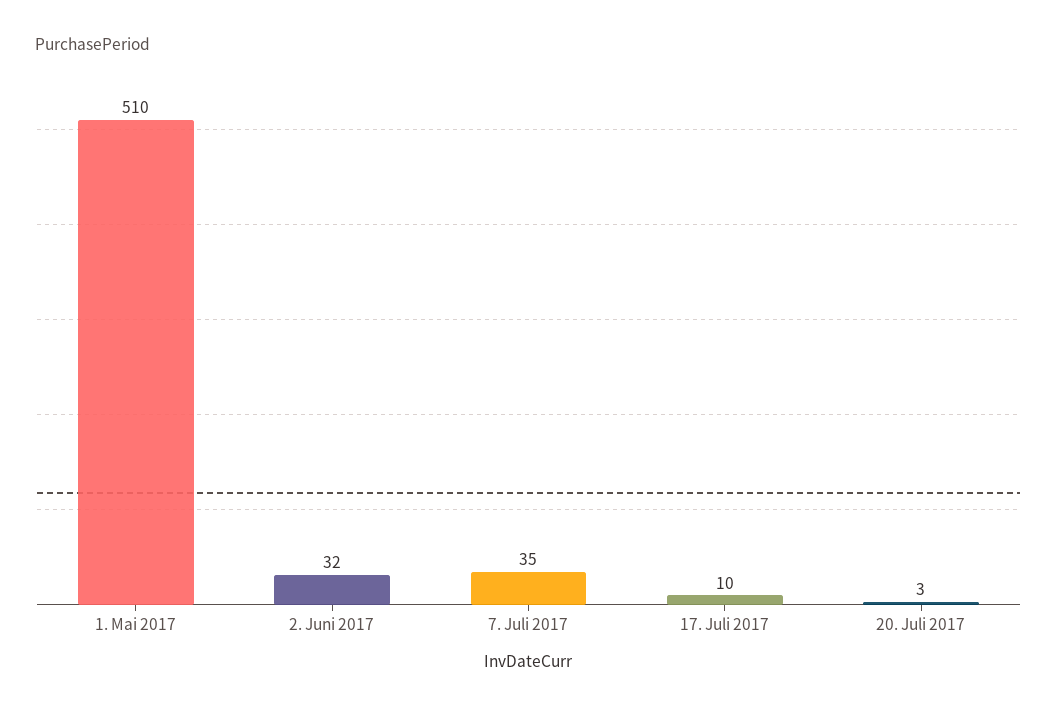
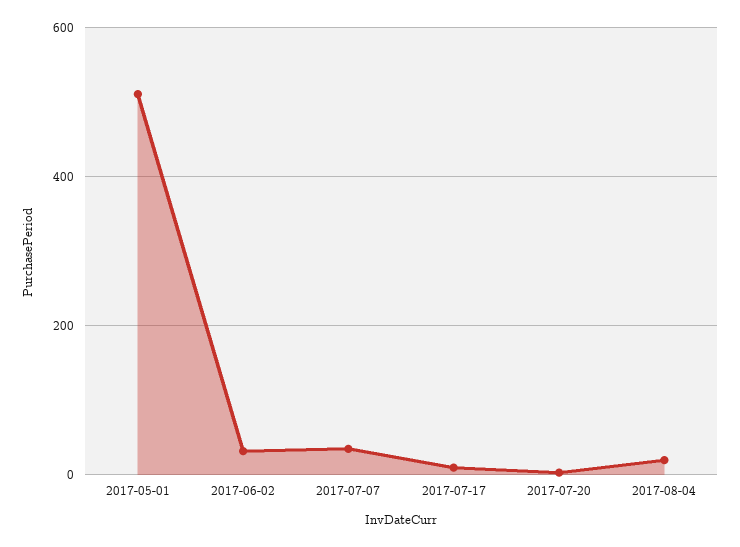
2017-08-04: none -> 20

